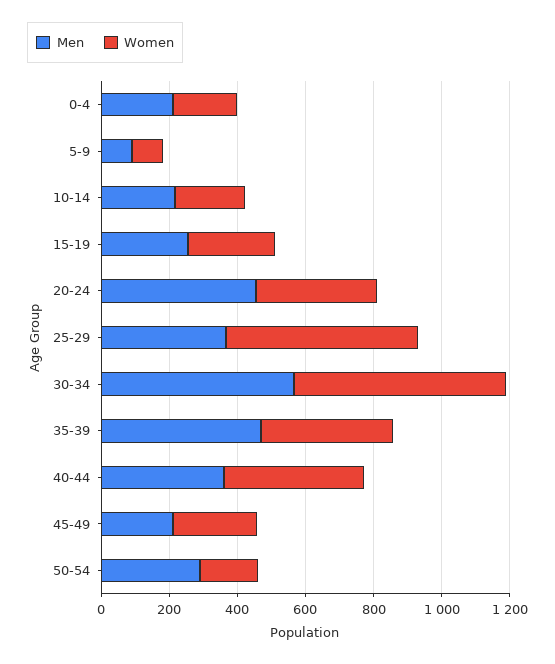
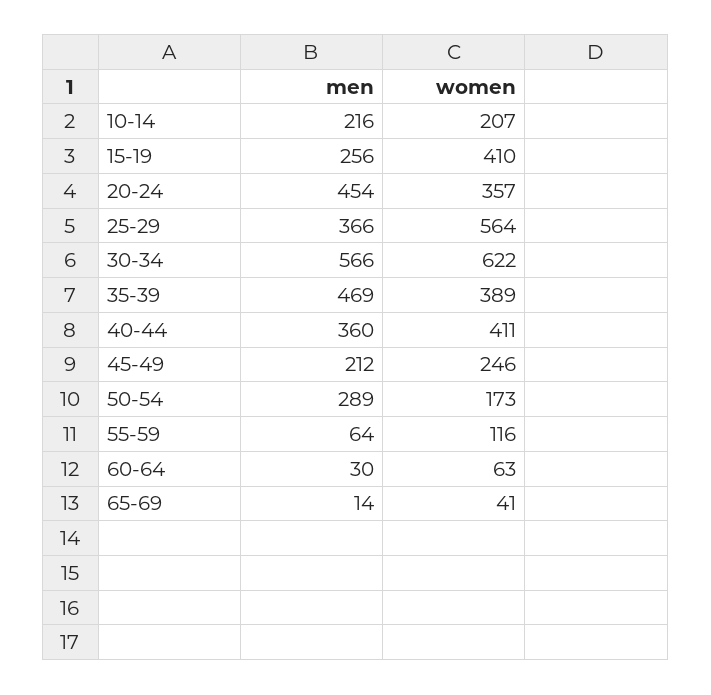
Men, 0-4: 200 -> none
Women, 0-4: 200 -> none
Men, 5-9: 100 -> none
Women, 5-9: 100 -> none
Women, 15-19: 250 -> 410
Men, 55-59: none -> 64
Women, 55-59: none -> 116
Men, 60-64: none -> 30
Women, 60-64: none -> 63
Men, 65-69: none -> 14
Women, 65-69: none -> 41

